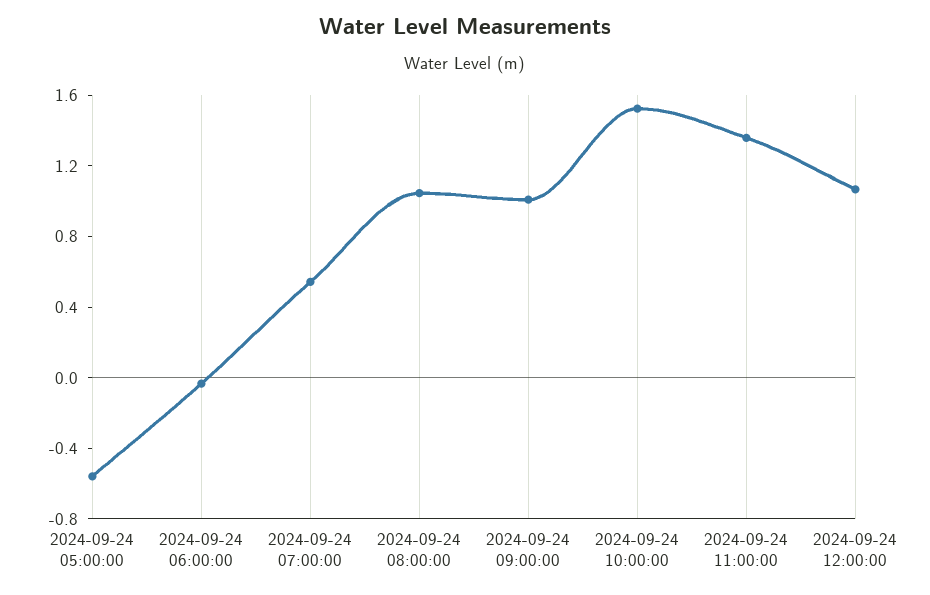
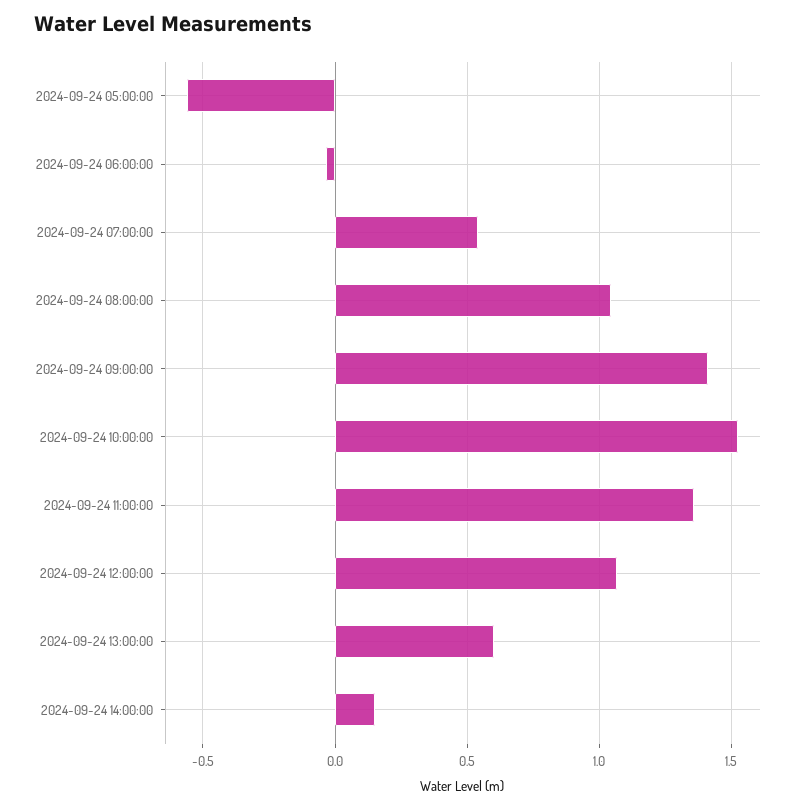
2024-09-24 09:00:00: 1 -> 1.4
2024-09-24 13:00:00: none -> 0.6
2024-09-24 14:00:00: none -> 0.15

